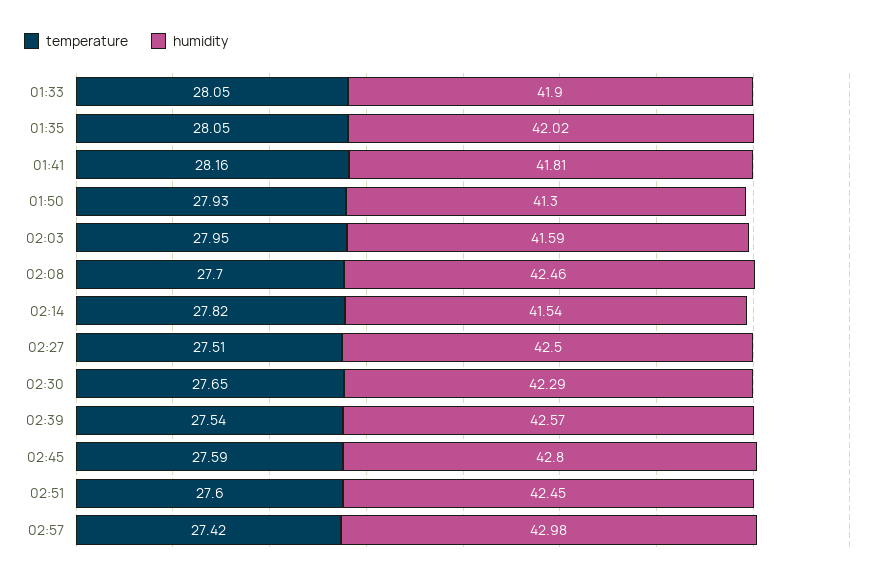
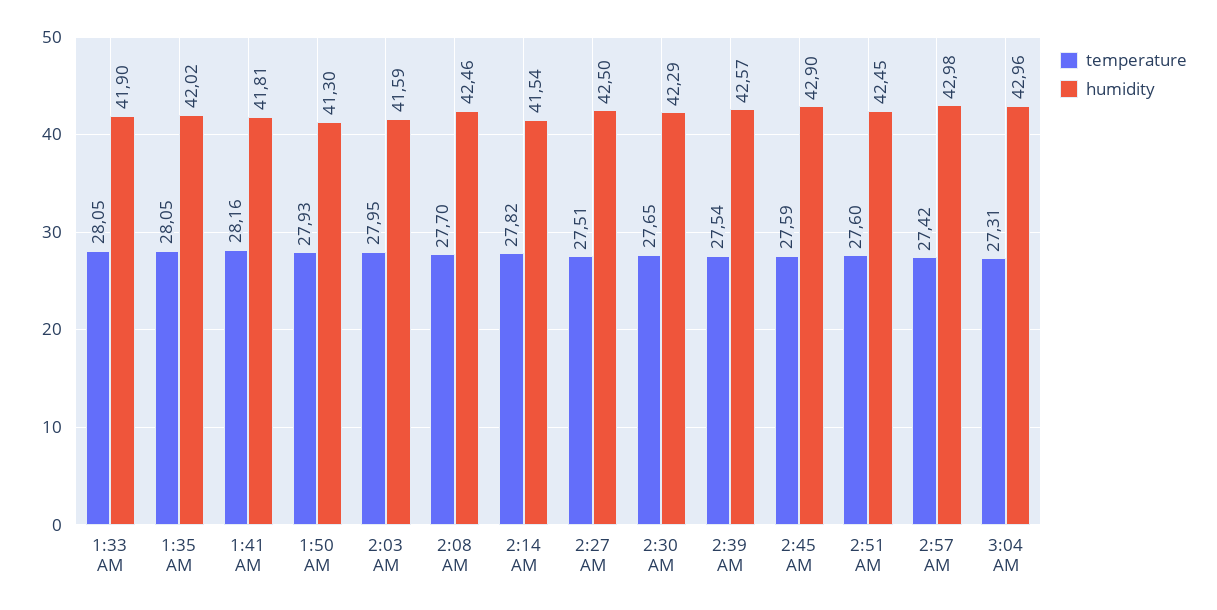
humidity, 02:45: 42.8 -> 42.9
temperature, 3:04 AM: none -> 27.31
humidity, 3:04 AM: none -> 42.96

